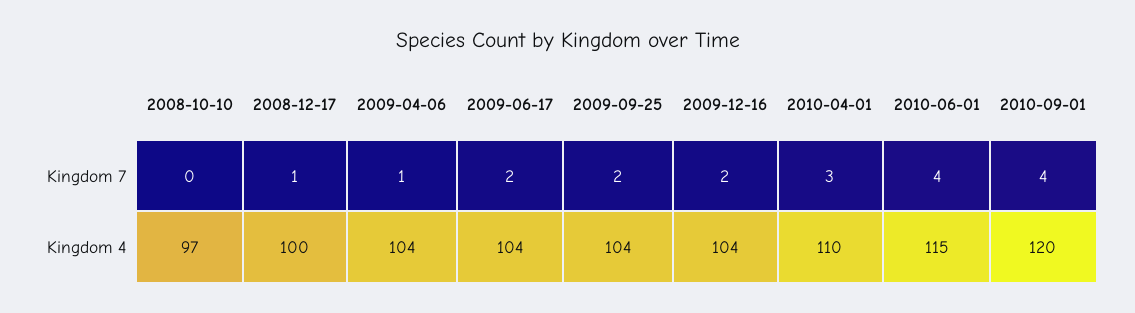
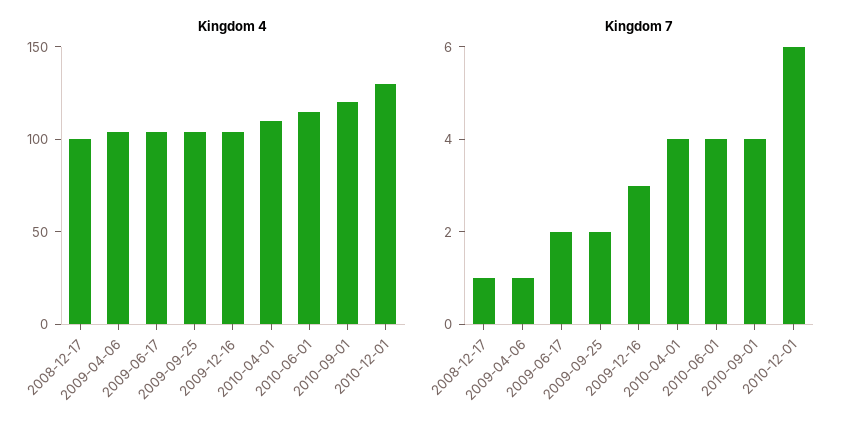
Kingdom 7, 2008-10-10: 0 -> none
Kingdom 7, 2009-12-16: 2 -> 3
Kingdom 7, 2010-04-01: 3 -> 4
Kingdom 4, 2008-10-10: 97 -> none
Kingdom 4, 2010-12-01: none -> 130
Kingdom 7, 2010-12-01: none -> 6

